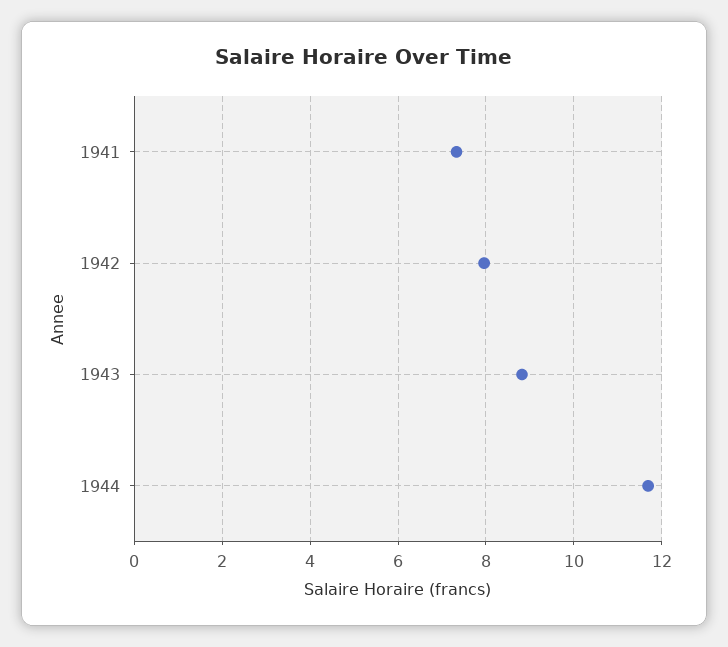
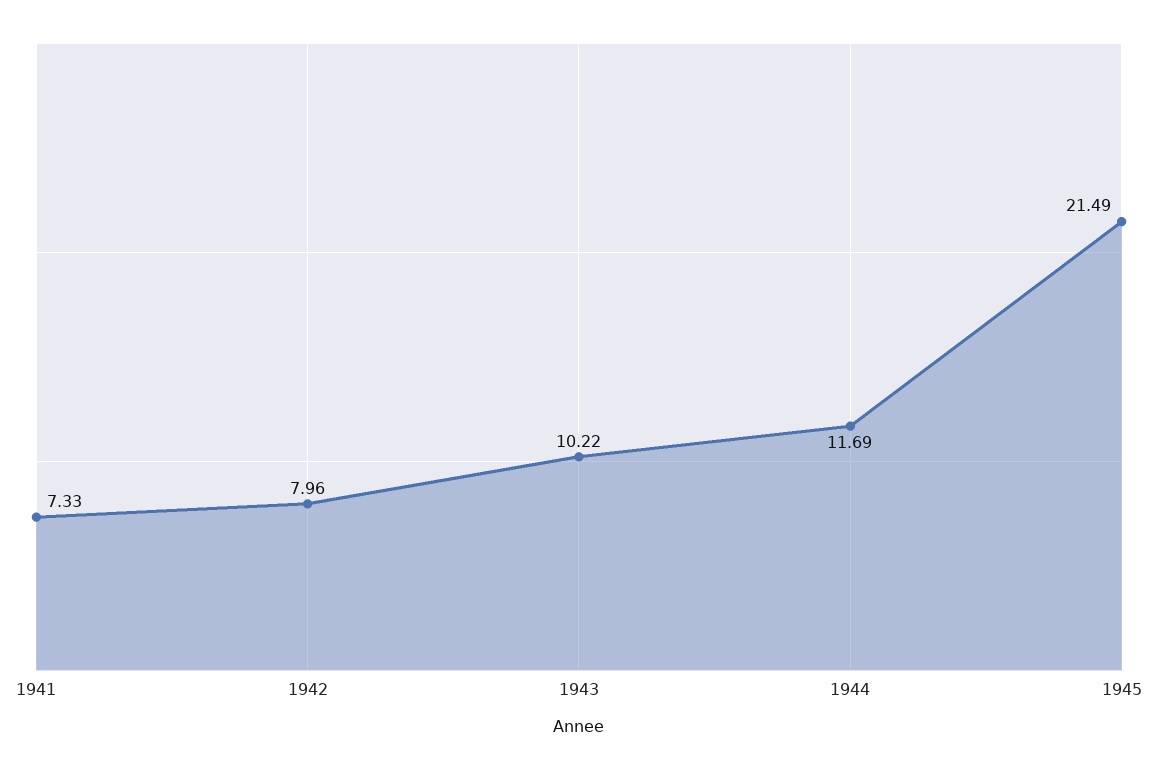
1943: 8.8 -> 10.22
1945: none -> 21.49

